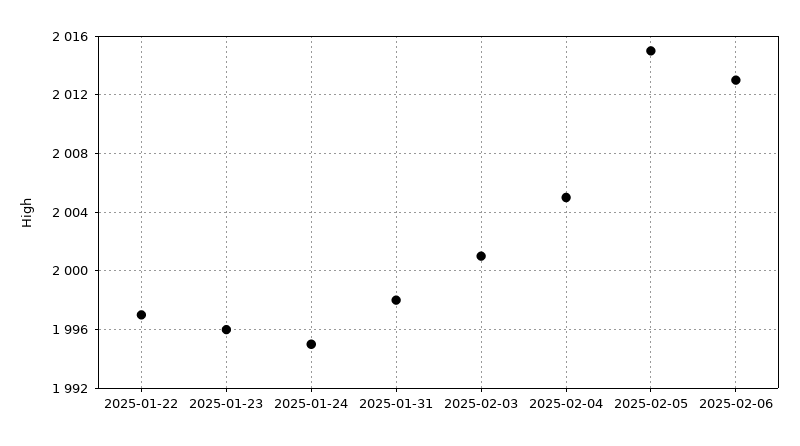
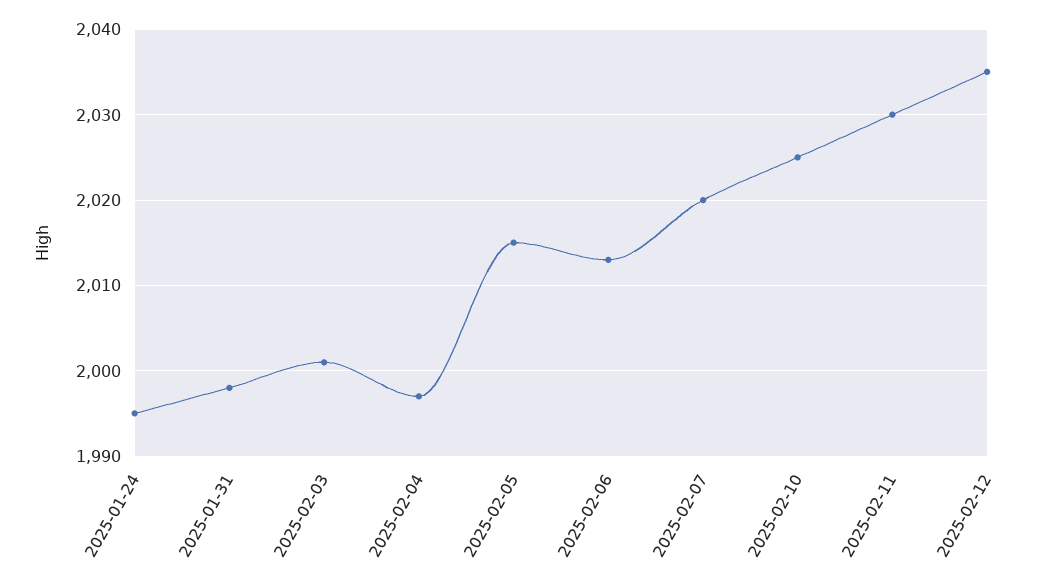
2025-01-22: 1997 -> none
2025-01-23: 1996 -> none
2025-02-04: 2005 -> 1997
2025-02-07: none -> 2020
2025-02-10: none -> 2025
2025-02-11: none -> 2030
2025-02-12: none -> 2035

